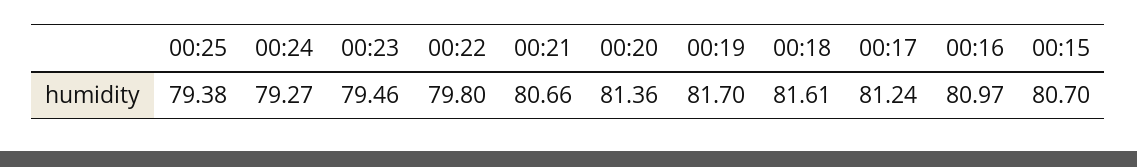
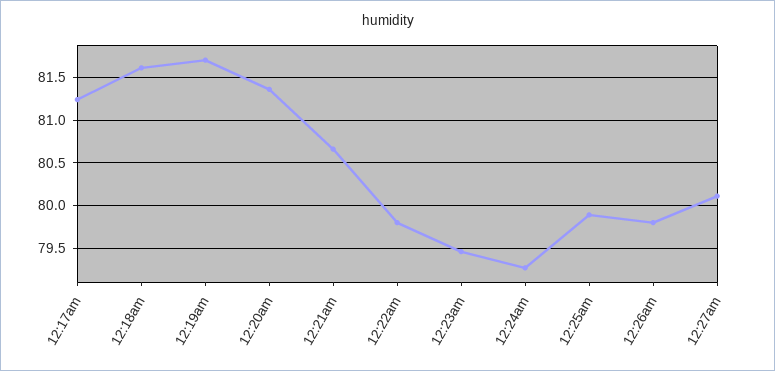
00:25: 79.38 -> 79.9
00:16: 80.97 -> none
00:15: 80.7 -> none
12:26am: none -> 79.8
12:27am: none -> 80.1

